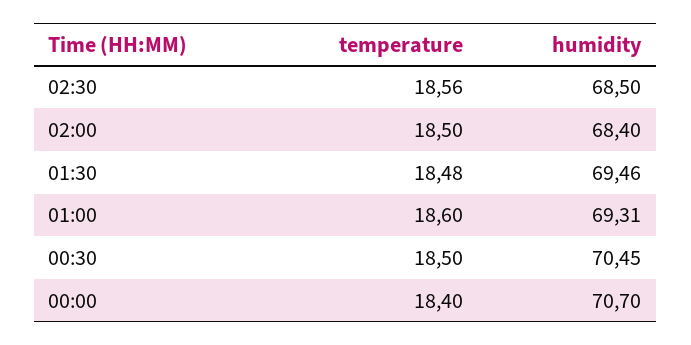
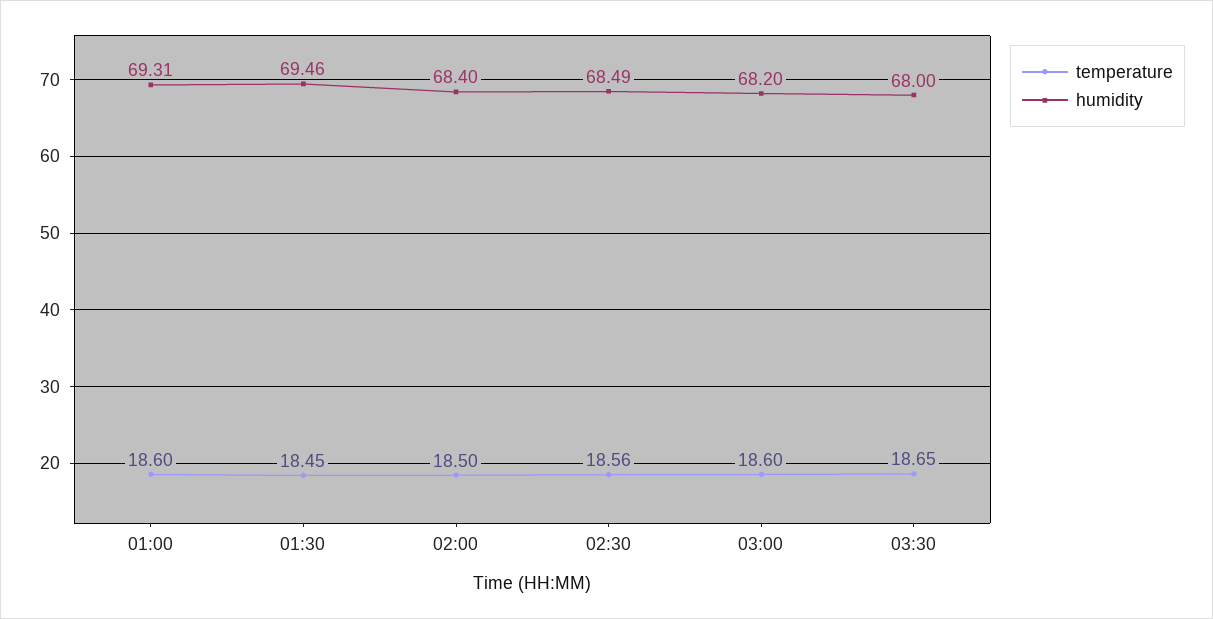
humidity, 02:30: 68.5 -> 68.49
temperature, 01:30: 18.48 -> 18.45
temperature, 00:30: 18.5 -> none
humidity, 00:30: 70.45 -> none
temperature, 00:00: 18.4 -> none
humidity, 00:00: 70.7 -> none
temperature, 03:00: none -> 18.6
humidity, 03:00: none -> 68.2
temperature, 03:30: none -> 18.65
humidity, 03:30: none -> 68

